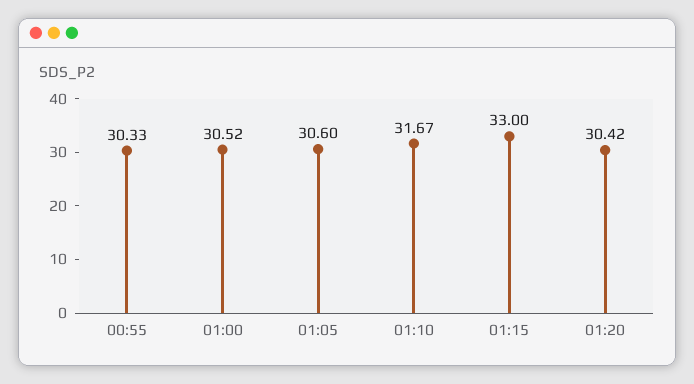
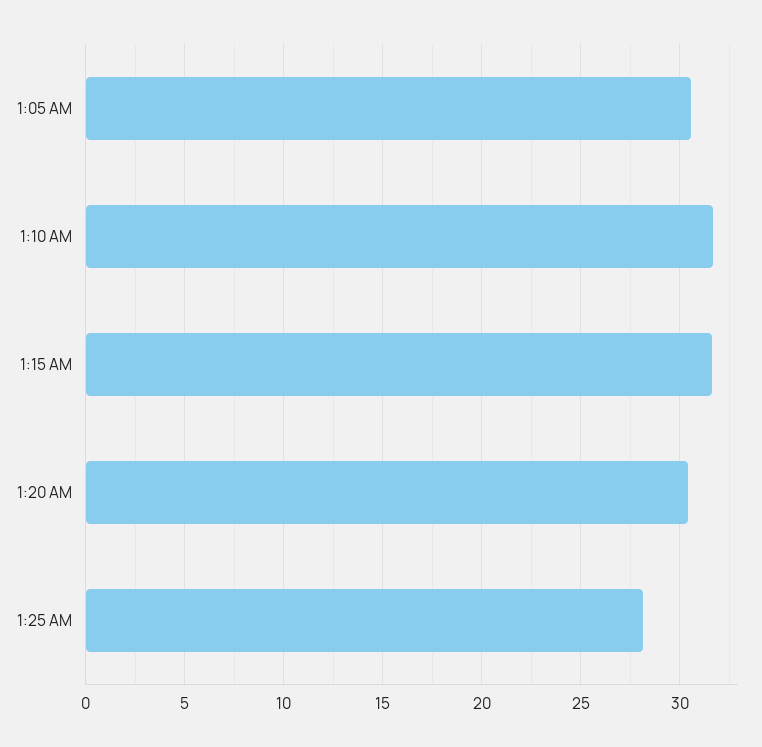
00:55: 30.33 -> none
01:00: 30.52 -> none
01:15: 33 -> 31.5
1:25 AM: none -> 28

